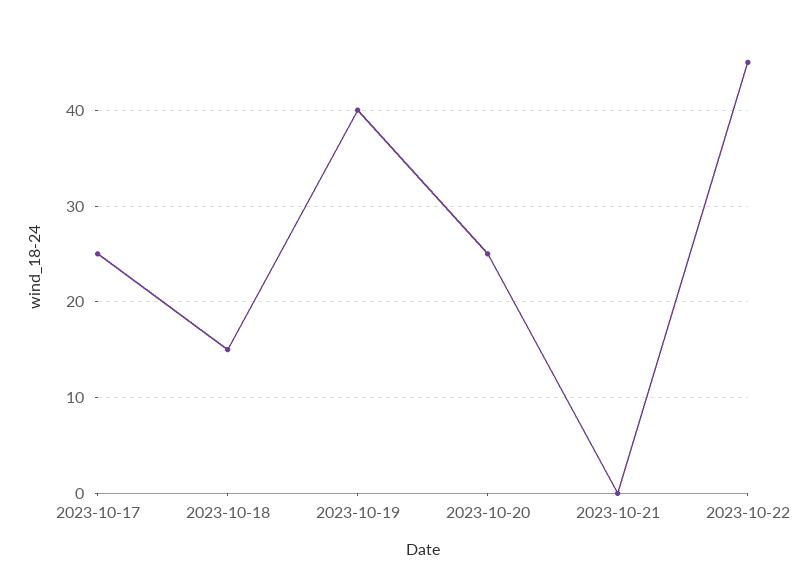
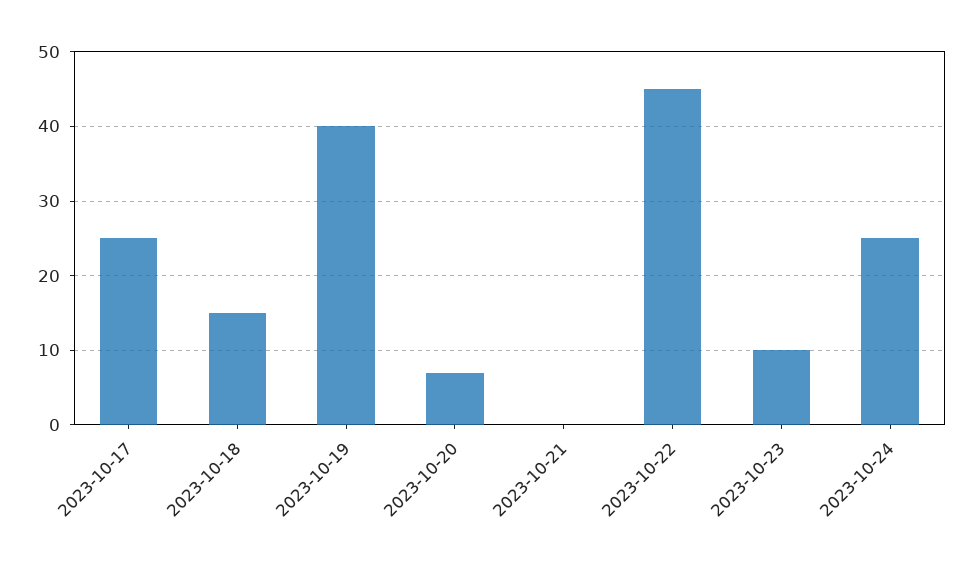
2023-10-20: 25 -> 7
2023-10-23: none -> 10
2023-10-24: none -> 25

